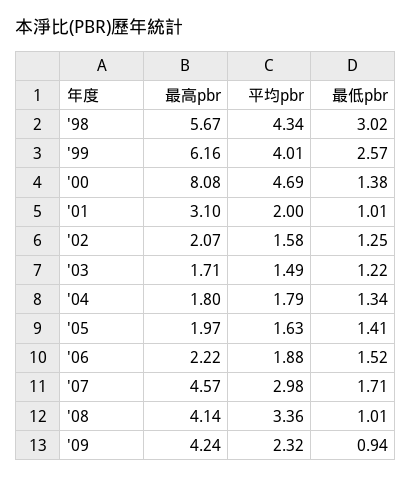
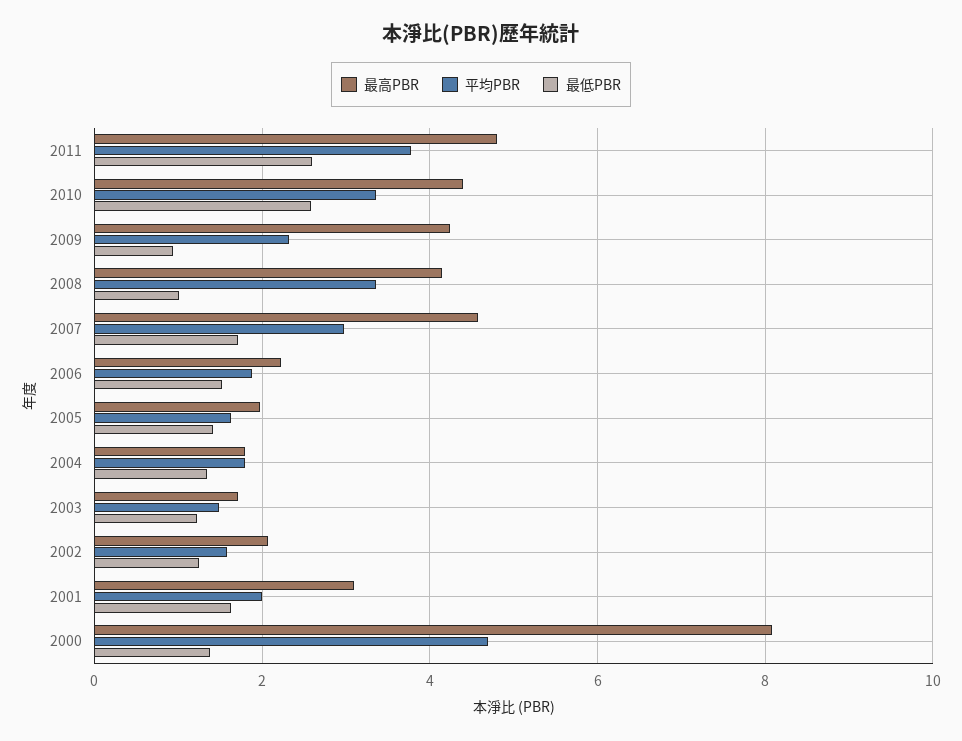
最高pbr, '98: 5.67 -> none
平均pbr, '98: 4.34 -> none
最低pbr, '98: 3.02 -> none
最高pbr, '99: 6.16 -> none
平均pbr, '99: 4.01 -> none
最低pbr, '99: 2.57 -> none
最低pbr, '01: 1.01 -> 1.6
最高pbr, 2011: none -> 4.8
平均pbr, 2011: none -> 3.8
最低pbr, 2011: none -> 2.6
最高pbr, 2010: none -> 4.4
平均pbr, 2010: none -> 3.4
最低pbr, 2010: none -> 2.6

